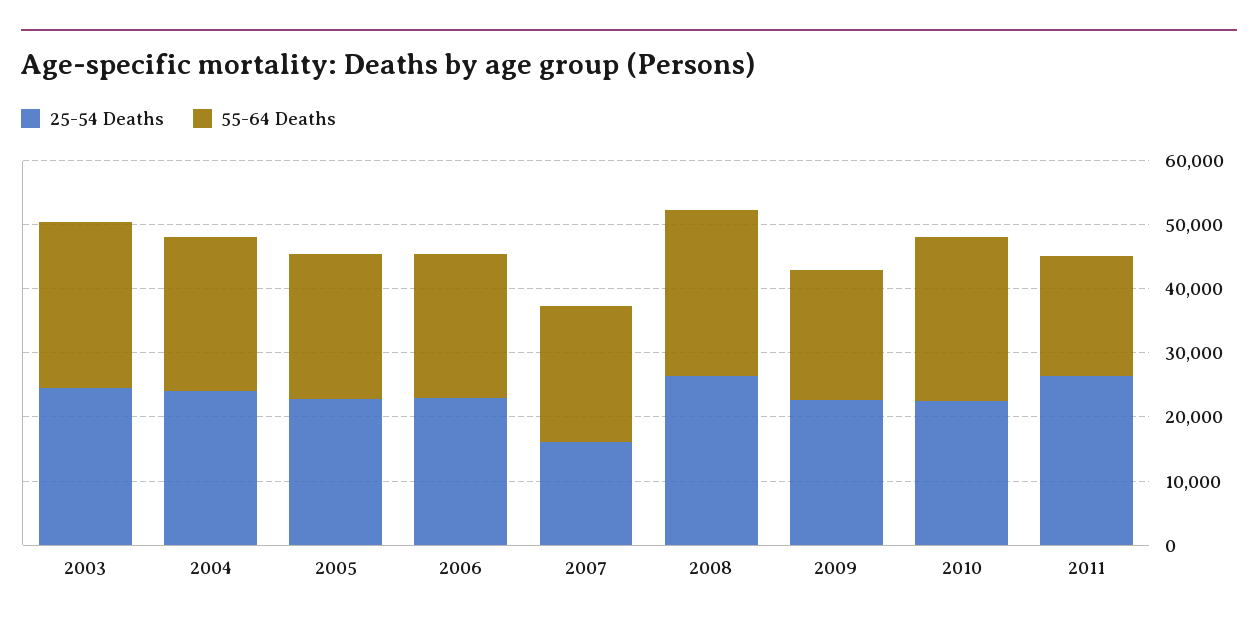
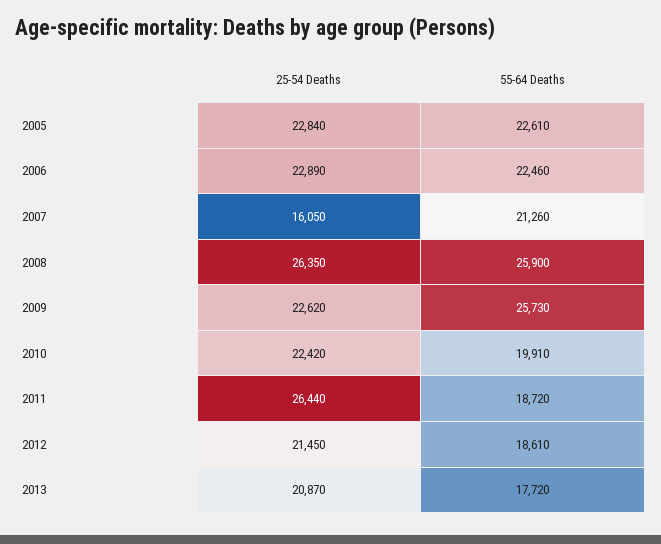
25-54 Deaths, 2003: 24000 -> none
55-64 Deaths, 2003: 26000 -> none
25-54 Deaths, 2004: 24000 -> none
55-64 Deaths, 2004: 24000 -> none
55-64 Deaths, 2009: 20000 -> 25730
55-64 Deaths, 2010: 26000 -> 19910
25-54 Deaths, 2012: none -> 21450
55-64 Deaths, 2012: none -> 18610
25-54 Deaths, 2013: none -> 20870
55-64 Deaths, 2013: none -> 17720

